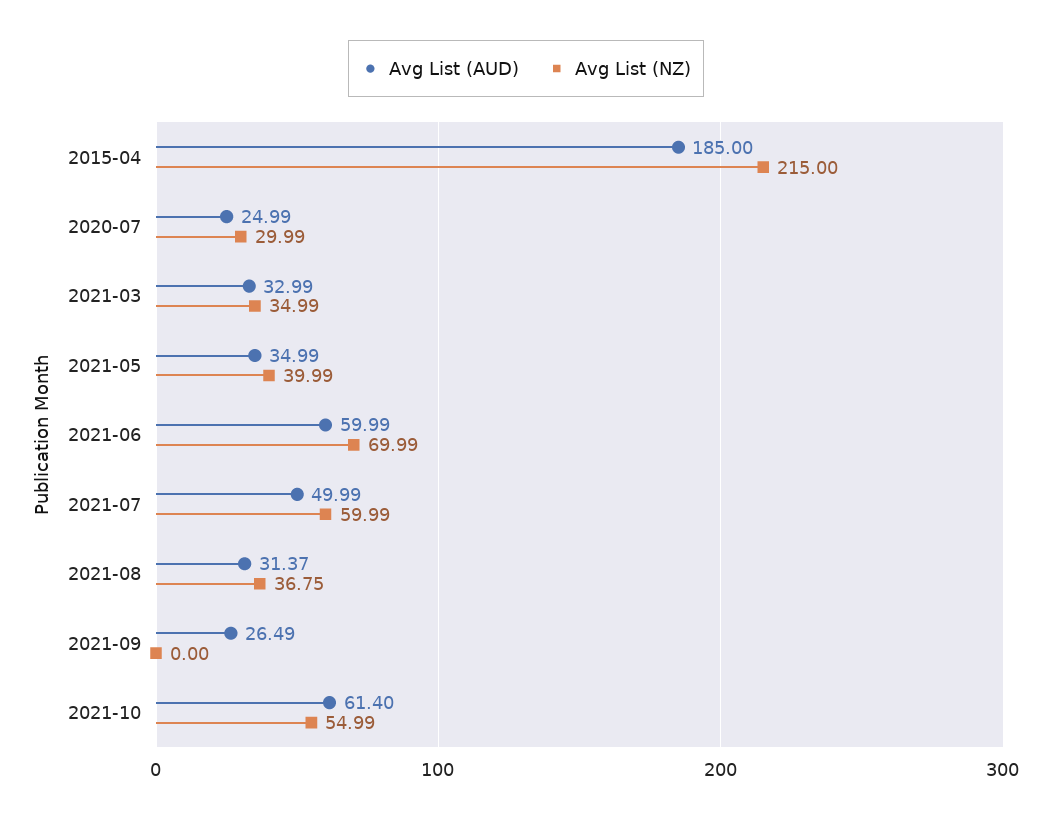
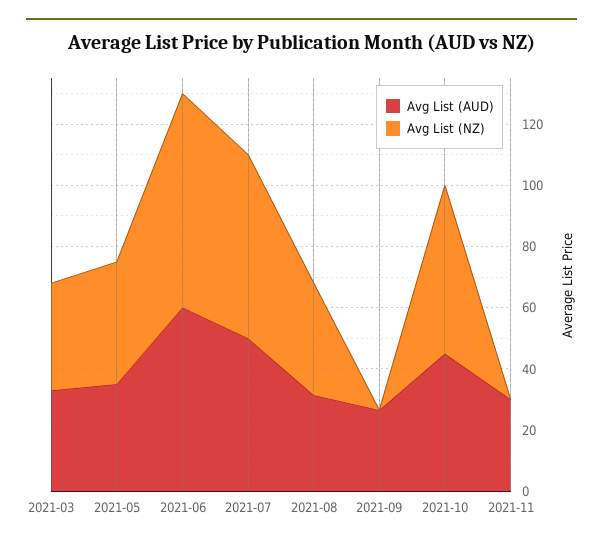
Avg List (AUD), 2015-04: 185 -> none
Avg List (NZ), 2015-04: 215 -> none
Avg List (AUD), 2020-07: 24.99 -> none
Avg List (NZ), 2020-07: 29.99 -> none
Avg List (AUD), 2021-10: 61.4 -> 45
Avg List (AUD), 2021-11: none -> 30
Avg List (NZ), 2021-11: none -> 0

